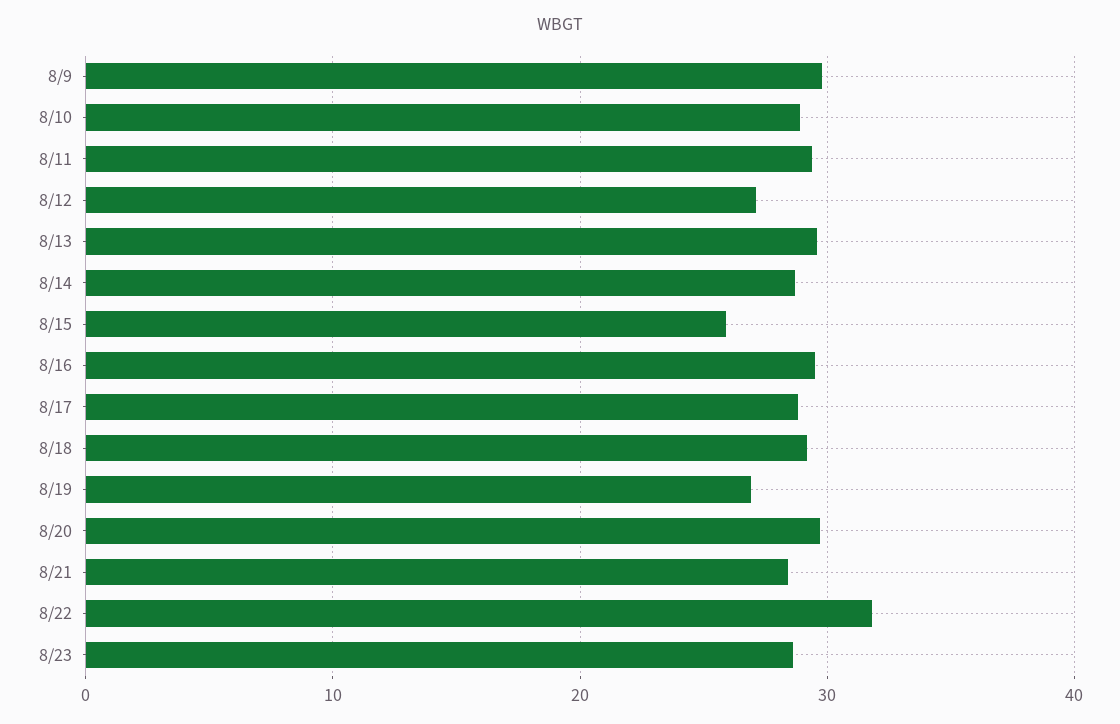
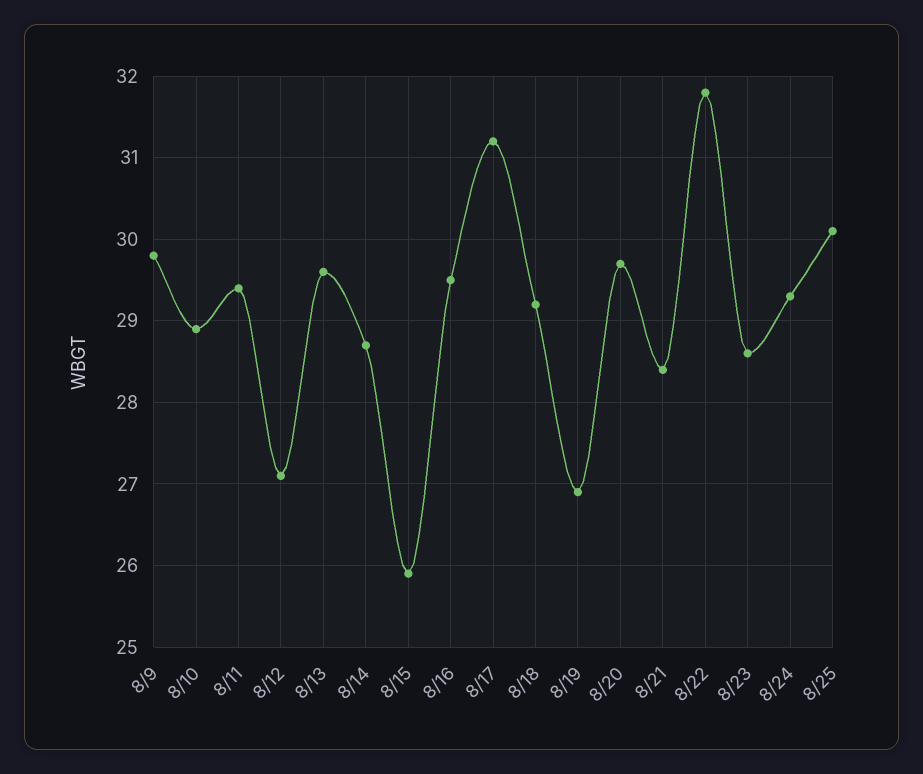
8/17: 29 -> 31.2
8/24: none -> 29.3
8/25: none -> 30.1

